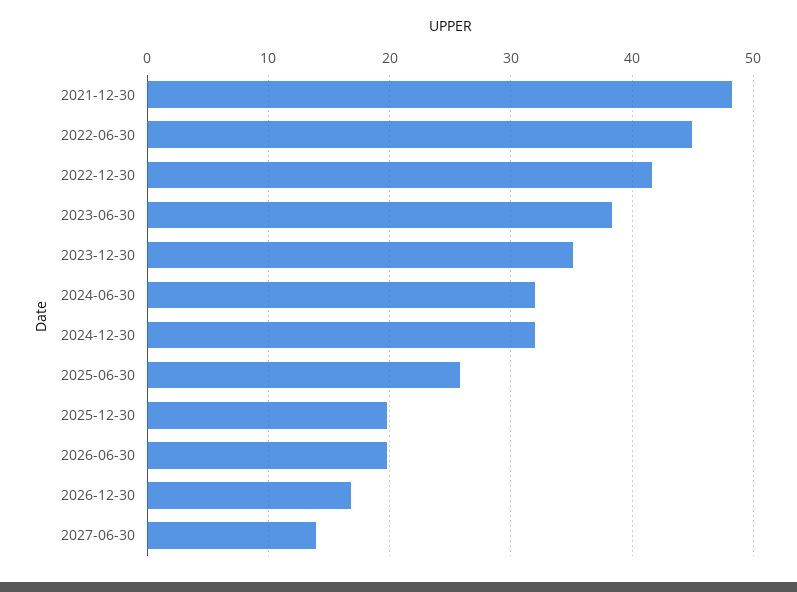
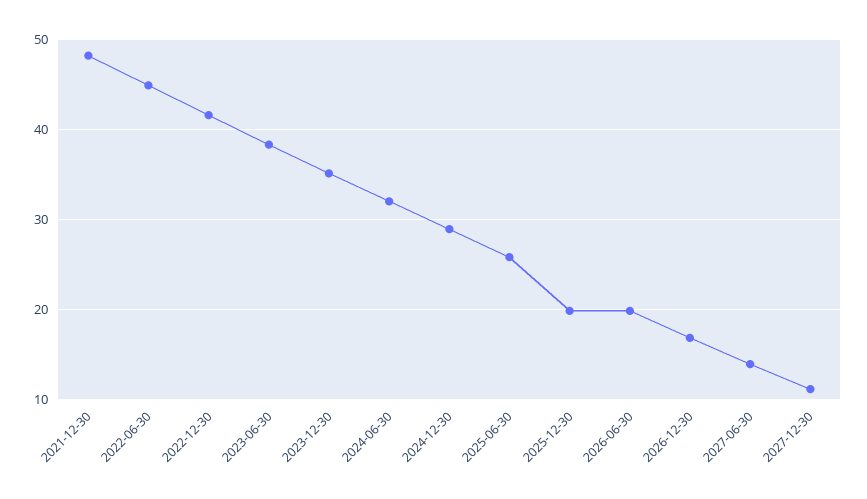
2024-12-30: 32 -> 29
2027-12-30: none -> 11

